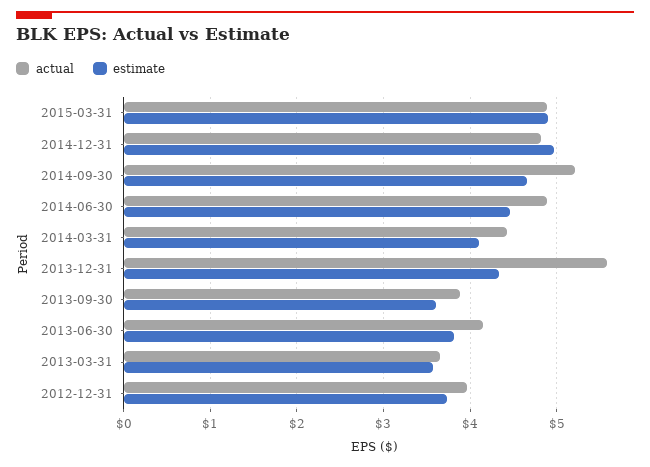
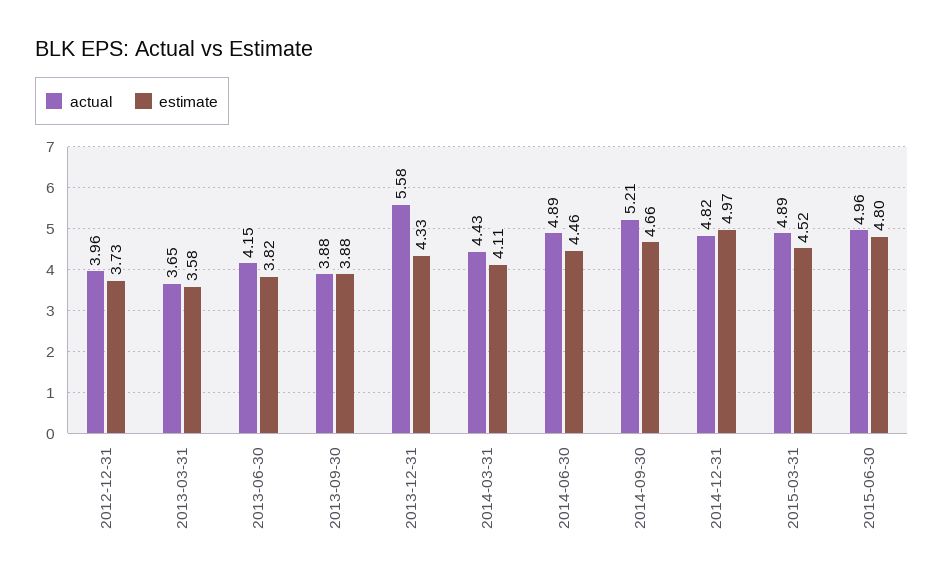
estimate, 2015-03-31: 4.9 -> 4.52
estimate, 2013-09-30: 3.6 -> 3.88
actual, 2015-06-30: none -> 4.96
estimate, 2015-06-30: none -> 4.8

